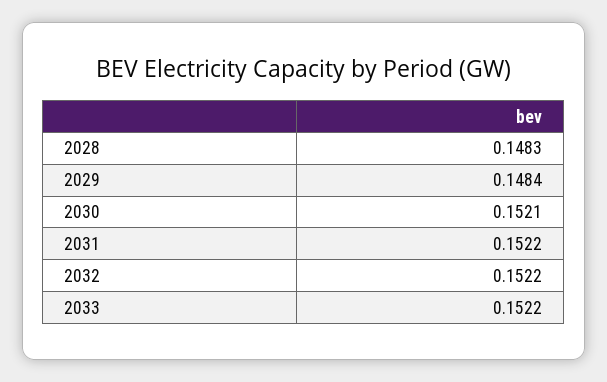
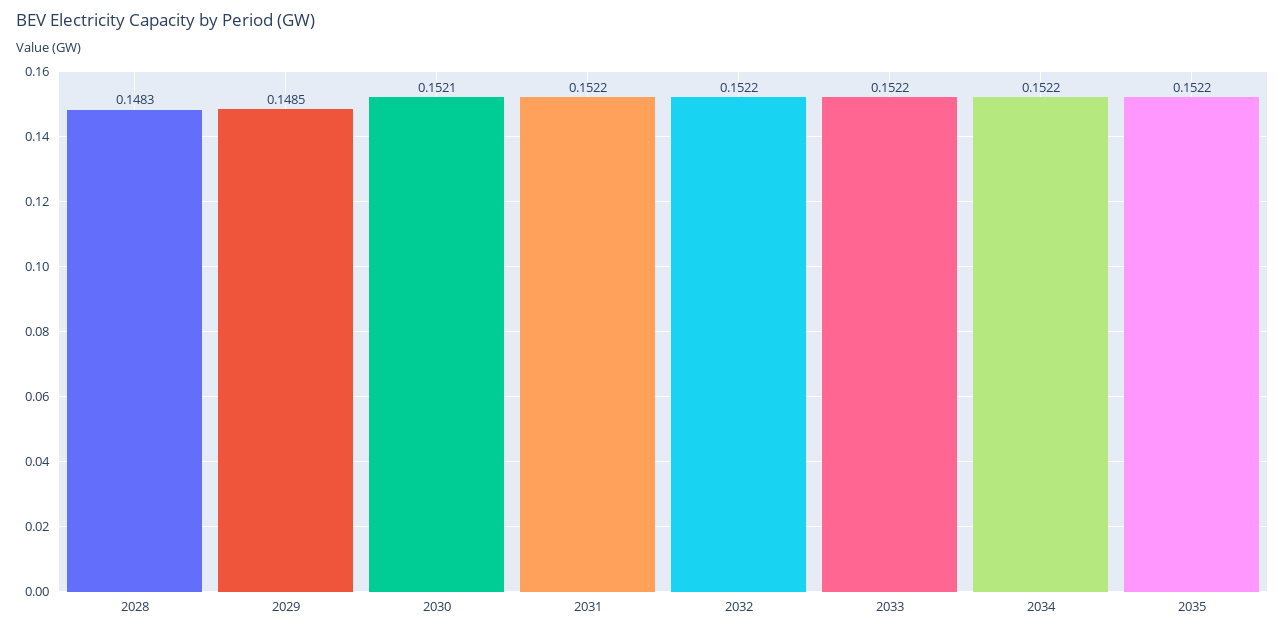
2029: 0.1484 -> 0.1485
2034: none -> 0.1522
2035: none -> 0.1522

